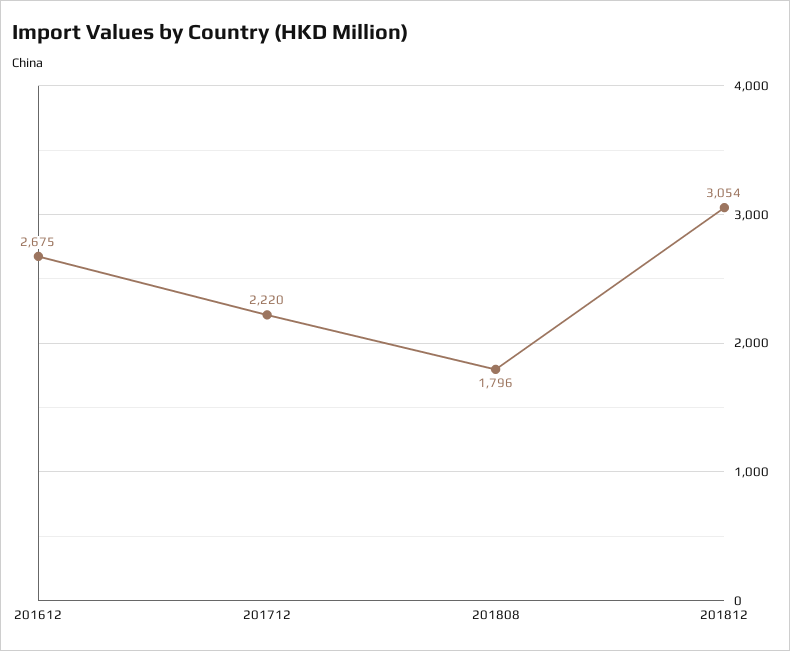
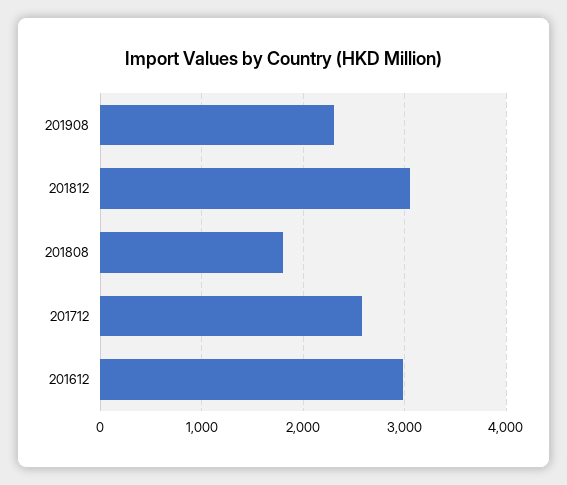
201612: 2675 -> 3000
201712: 2220 -> 2600
201908: none -> 2300

